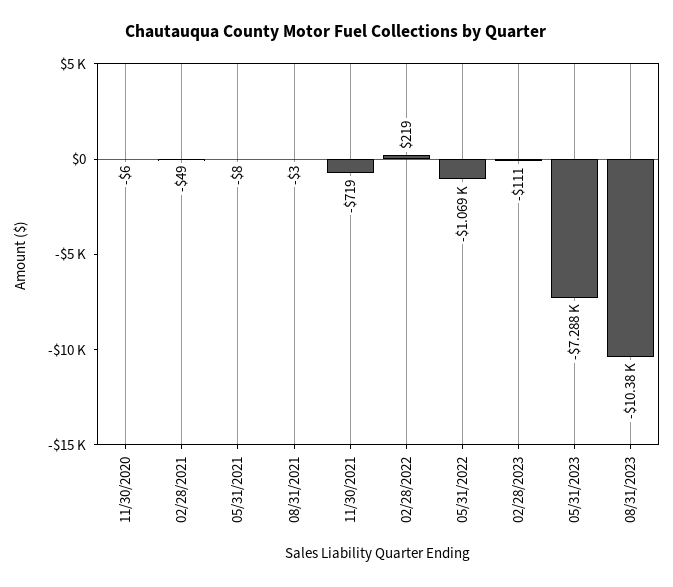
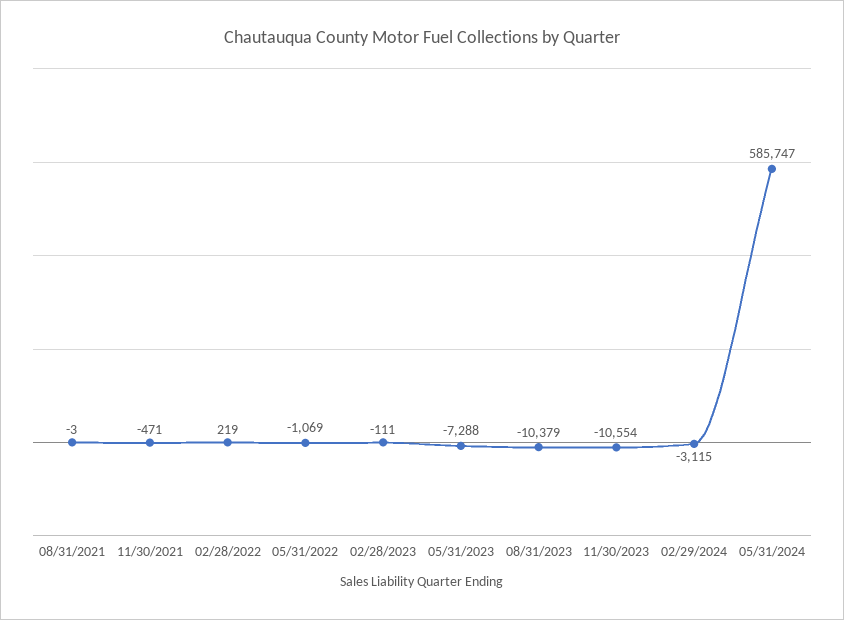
11/30/2020: -6 -> none
02/28/2021: -49 -> none
05/31/2021: -8 -> none
11/30/2021: -719 -> -471
11/30/2023: none -> -10554
02/29/2024: none -> -3115
05/31/2024: none -> 585747

